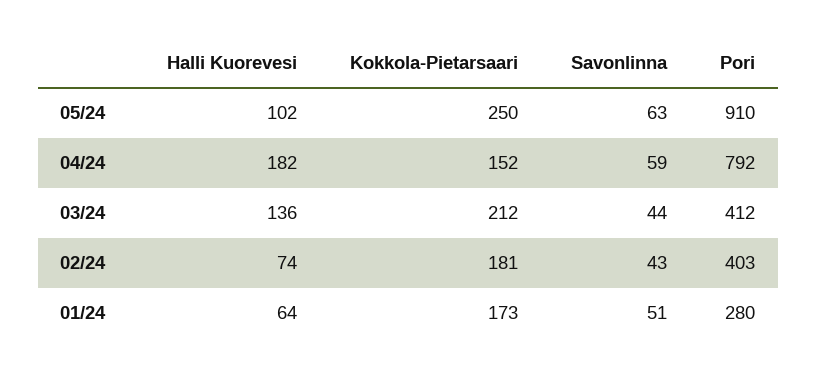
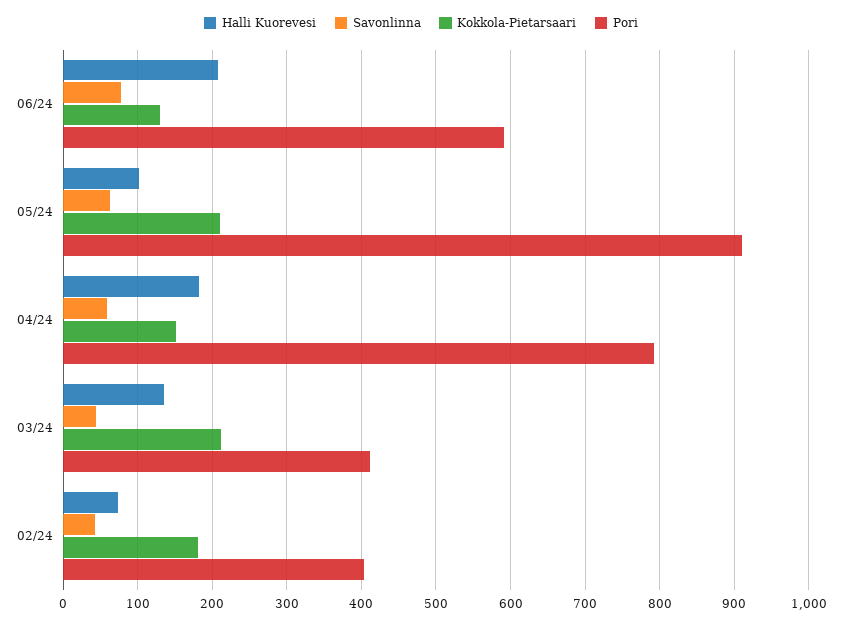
Kokkola-Pietarsaari, 05/24: 250 -> 210
Halli Kuorevesi, 01/24: 64 -> none
Kokkola-Pietarsaari, 01/24: 173 -> none
Savonlinna, 01/24: 51 -> none
Pori, 01/24: 280 -> none
Halli Kuorevesi, 06/24: none -> 210
Savonlinna, 06/24: none -> 80
Kokkola-Pietarsaari, 06/24: none -> 130
Pori, 06/24: none -> 590

